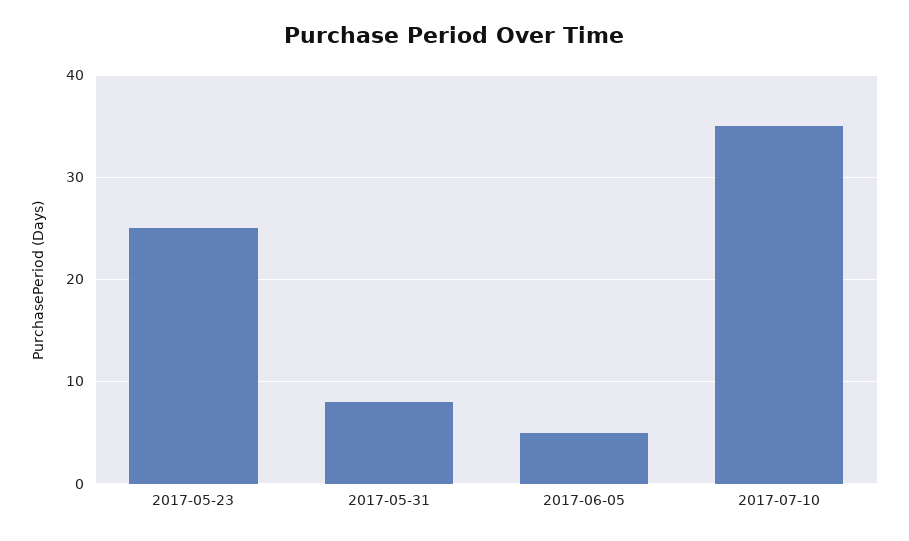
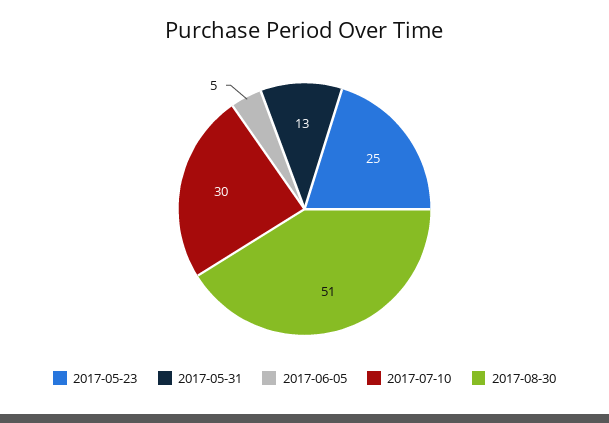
2017-05-31: 8 -> 13
2017-07-10: 35 -> 30
2017-08-30: none -> 51

